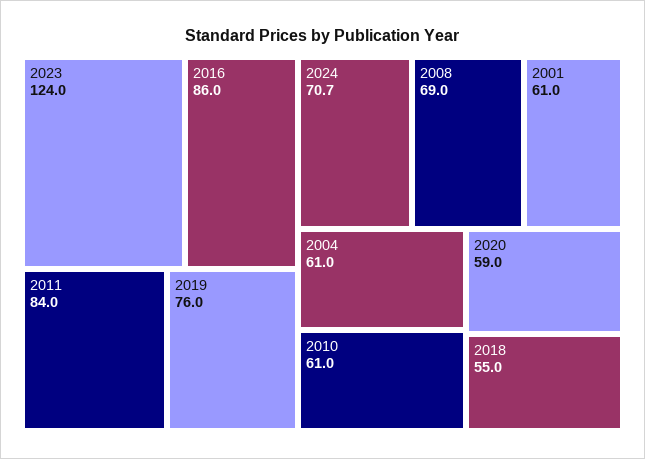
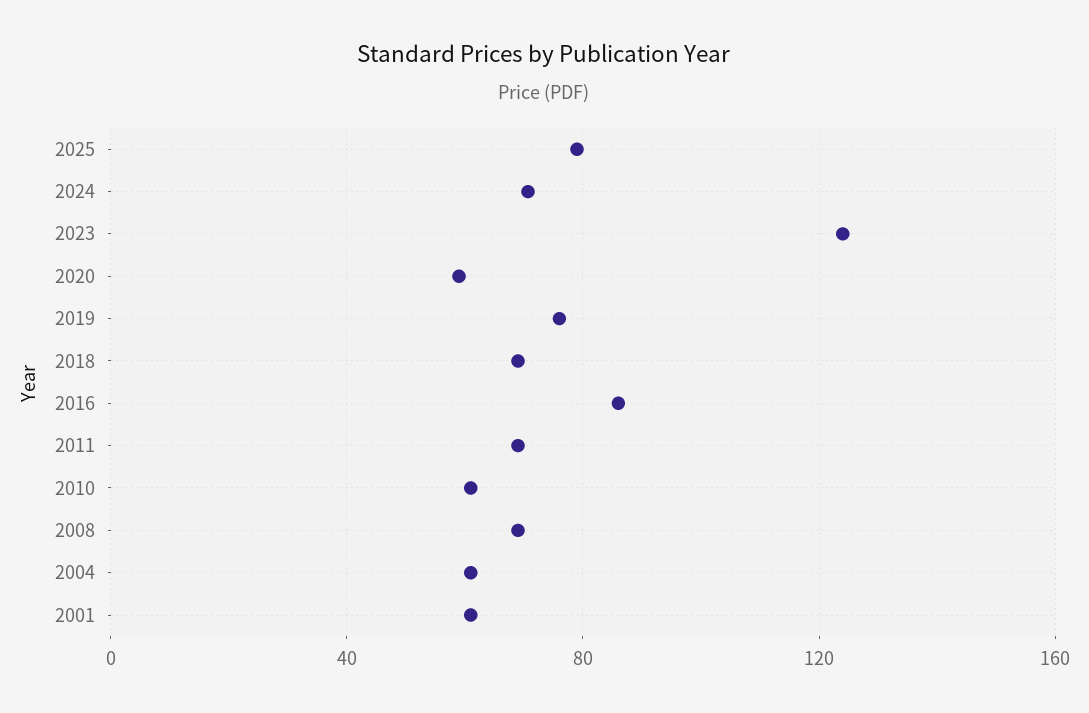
2011: 84 -> 70
2018: 55 -> 70
2025: none -> 80

